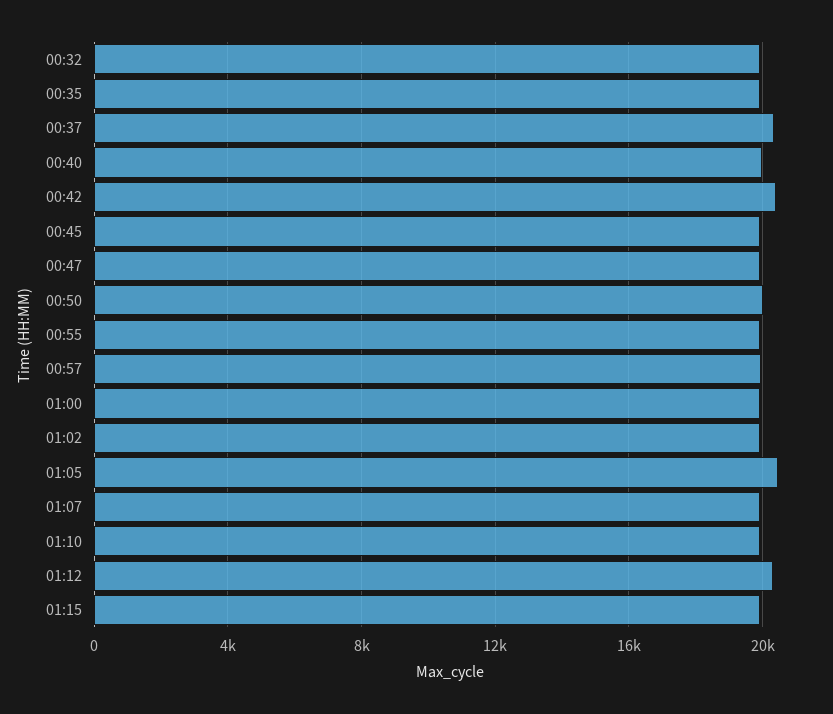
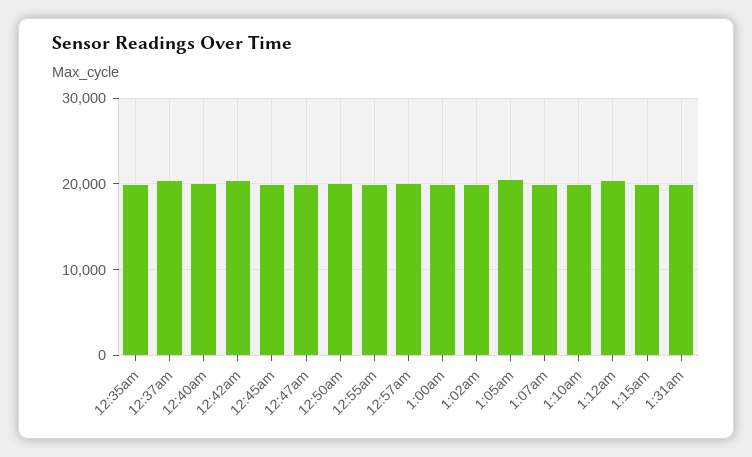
00:32: 20000 -> none
1:31am: none -> 20000

